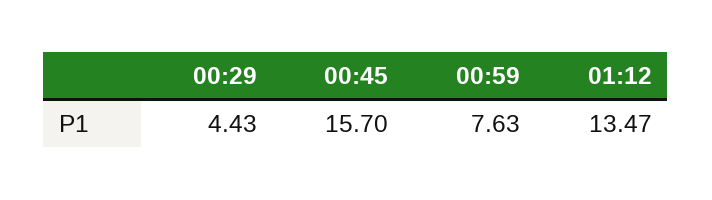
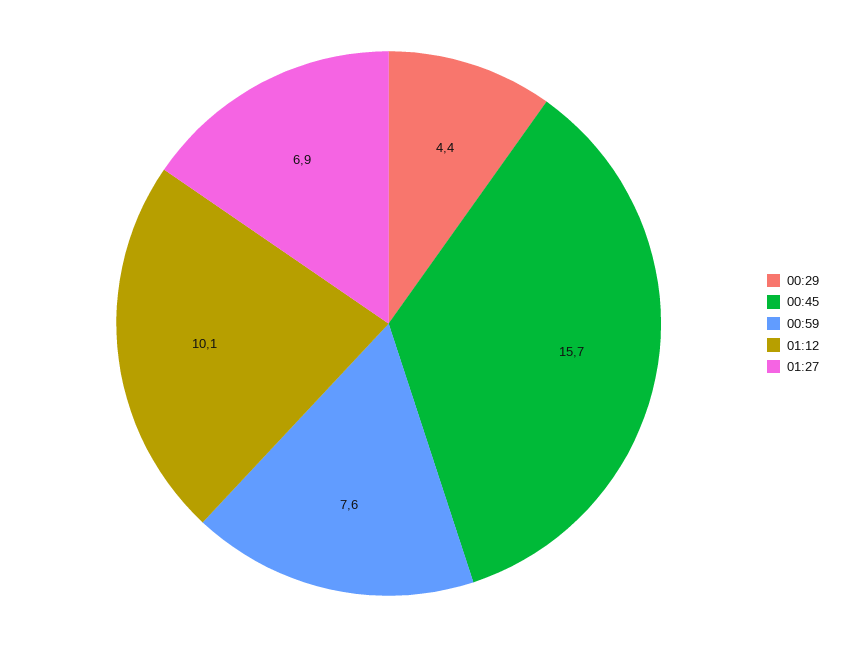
01:12: 13.47 -> 10.1
01:27: none -> 6.9

